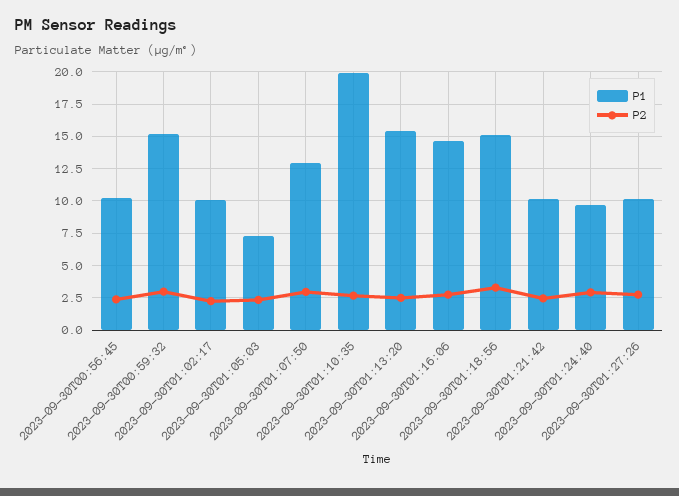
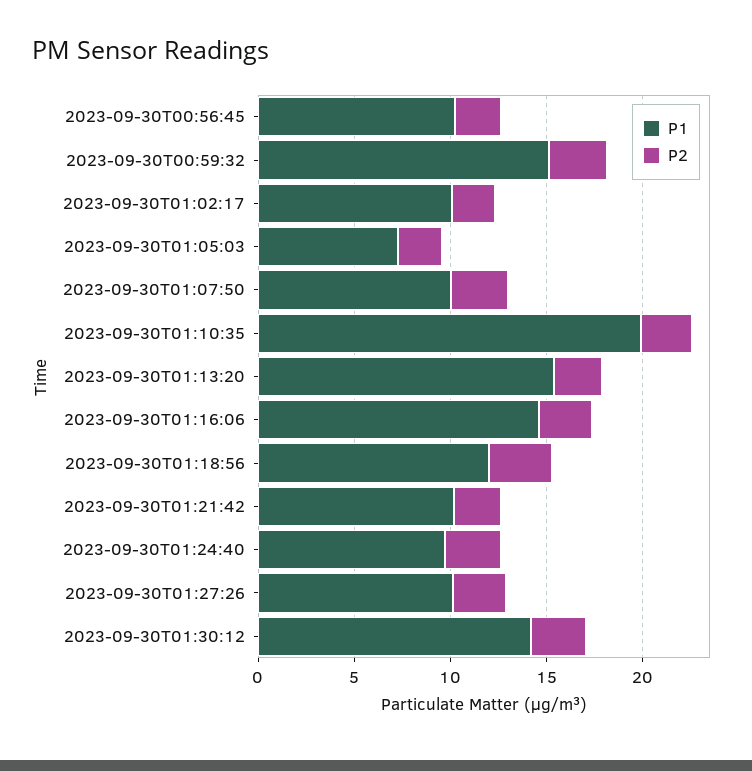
P1, 2023-09-30T01:07:50: 13 -> 10
P1, 2023-09-30T01:18:56: 15 -> 12
P1, 2023-09-30T01:30:12: none -> 14
P2, 2023-09-30T01:30:12: none -> 3

